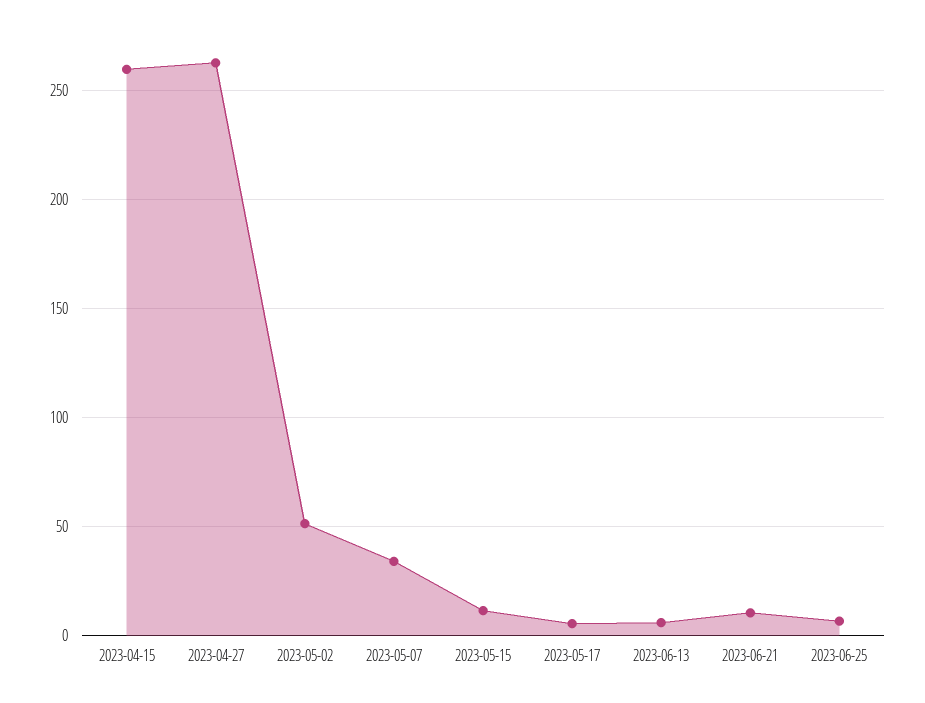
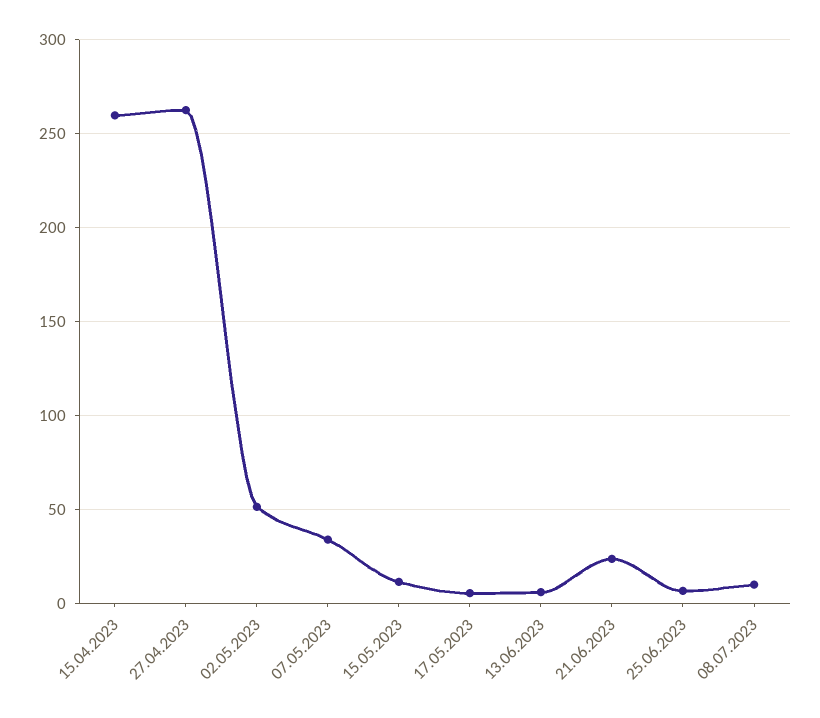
2023-06-21: 10 -> 25
08.07.2023: none -> 10

